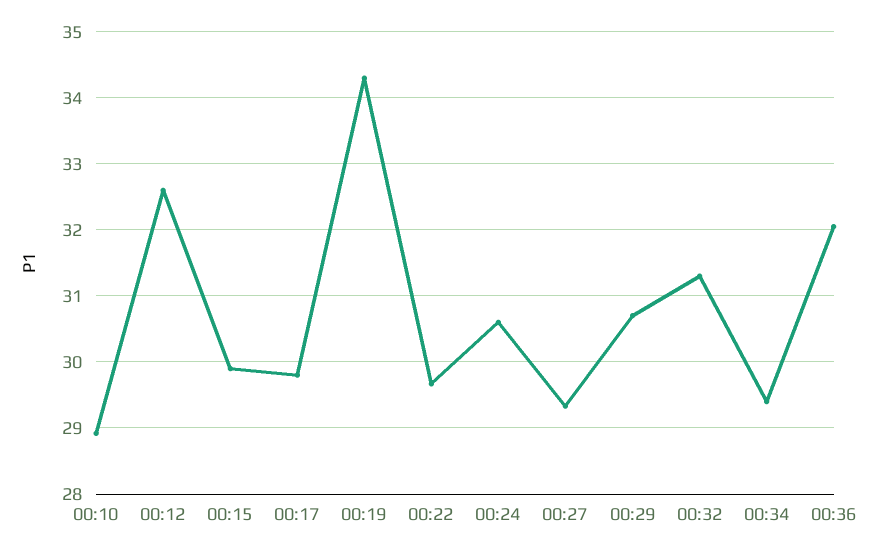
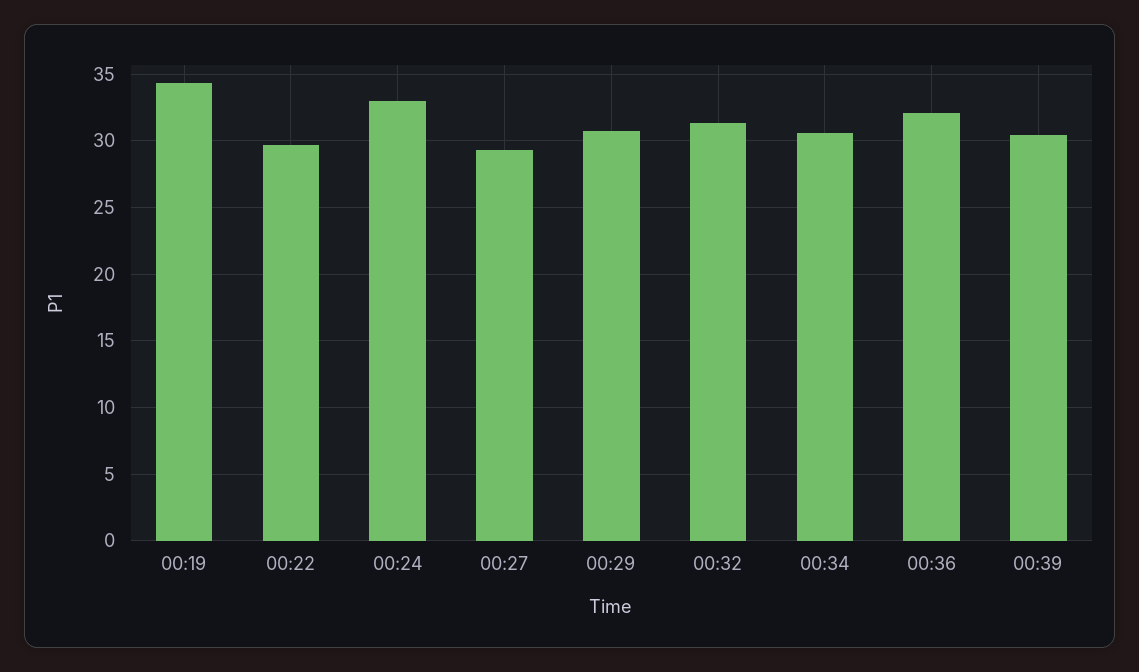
00:10: 28.9 -> none
00:12: 32.6 -> none
00:15: 29.9 -> none
00:17: 29.8 -> none
00:24: 30.6 -> 33
00:34: 29.4 -> 30.5
00:39: none -> 30.5

